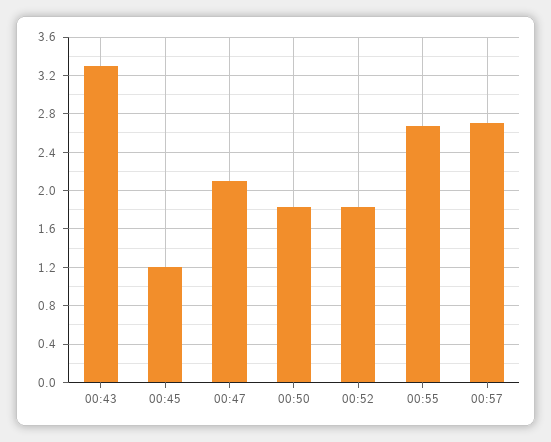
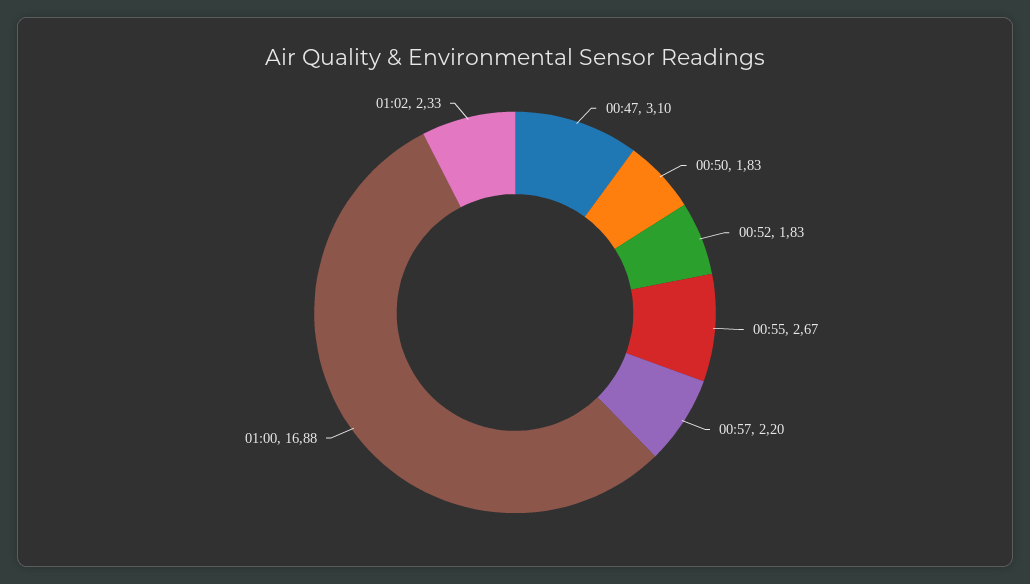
00:43: 3.3 -> none
00:45: 1.2 -> none
00:47: 2.1 -> 3.1
00:57: 2.7 -> 2.2
01:00: none -> 16.88
01:02: none -> 2.33

